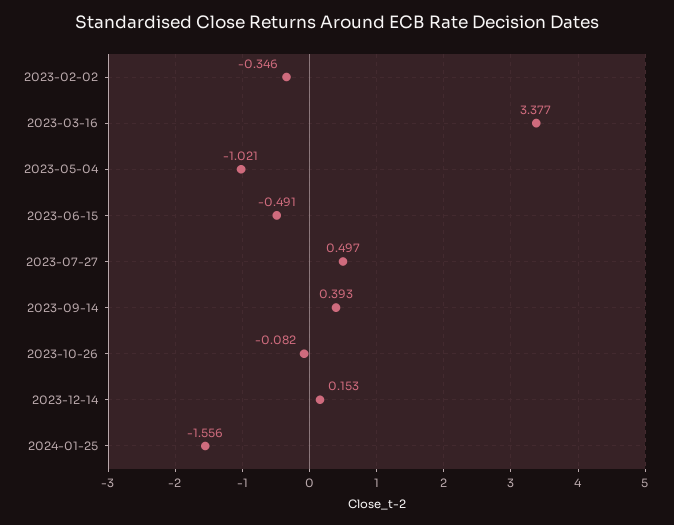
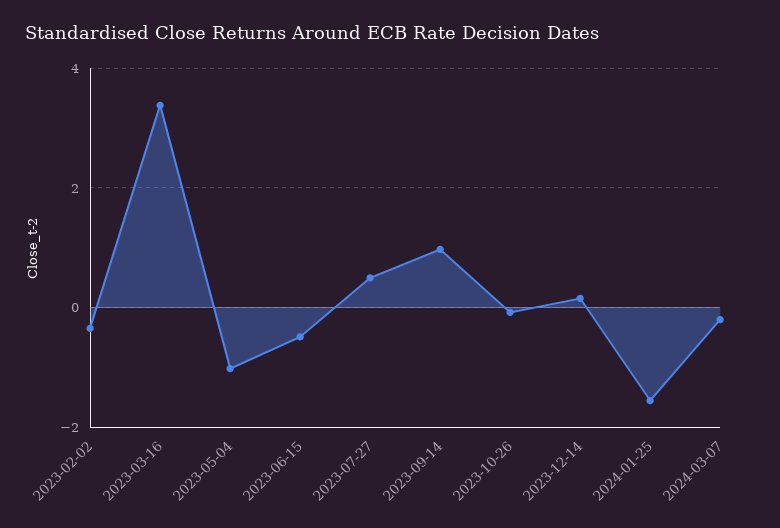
2023-09-14: 0.393 -> 1
2024-03-07: none -> -0.2

